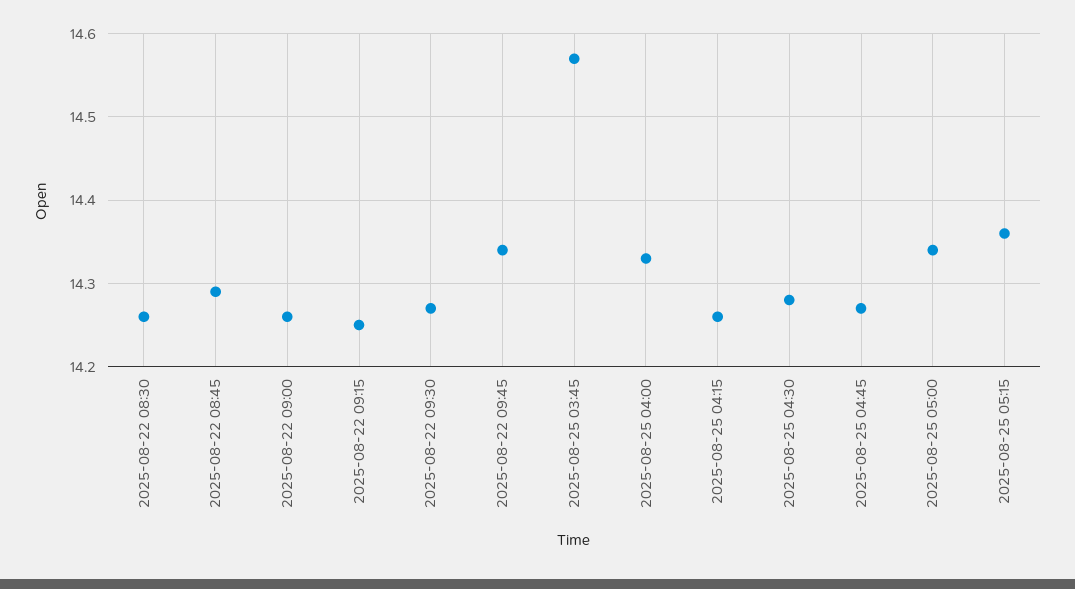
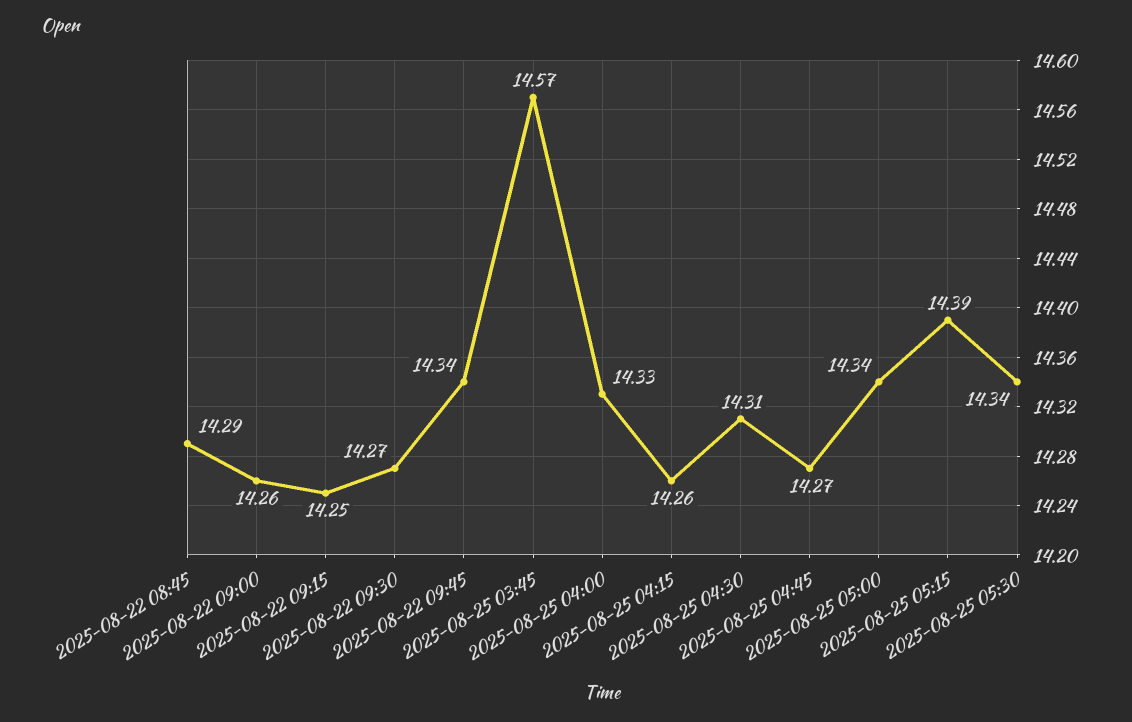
2025-08-22 08:30: 14.26 -> none
2025-08-25 04:30: 14.28 -> 14.31
2025-08-25 05:15: 14.36 -> 14.39
2025-08-25 05:30: none -> 14.34

